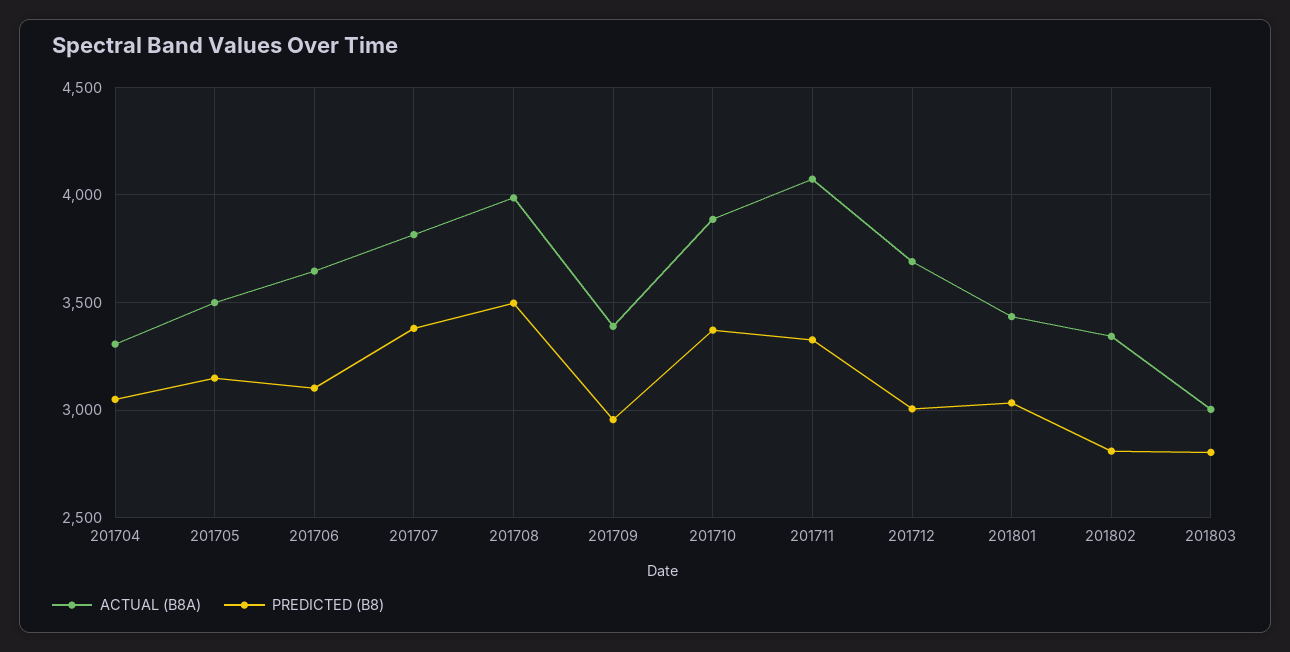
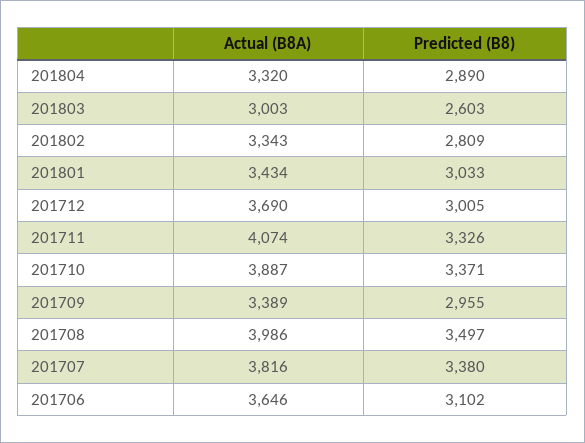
ACTUAL (B8A), 201704: 3300 -> none
PREDICTED (B8), 201704: 3050 -> none
ACTUAL (B8A), 201705: 3500 -> none
PREDICTED (B8), 201705: 3150 -> none
PREDICTED (B8), 201803: 2800 -> 2603
ACTUAL (B8A), 201804: none -> 3320
PREDICTED (B8), 201804: none -> 2890

